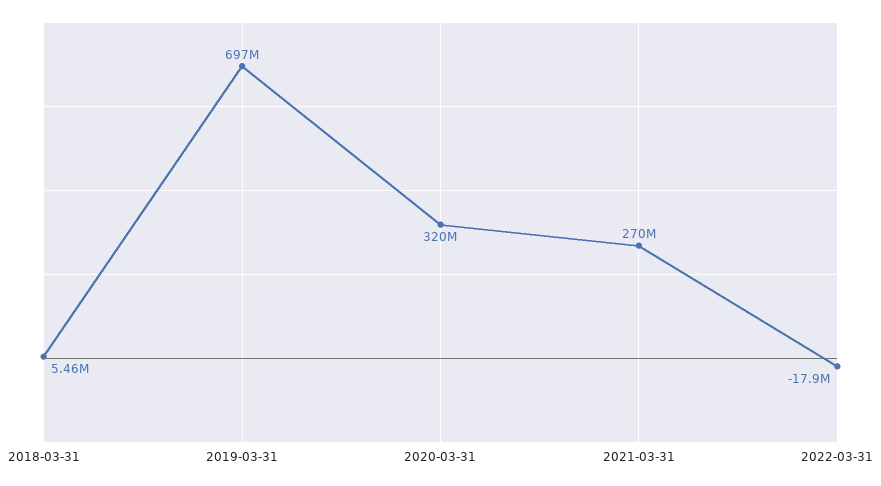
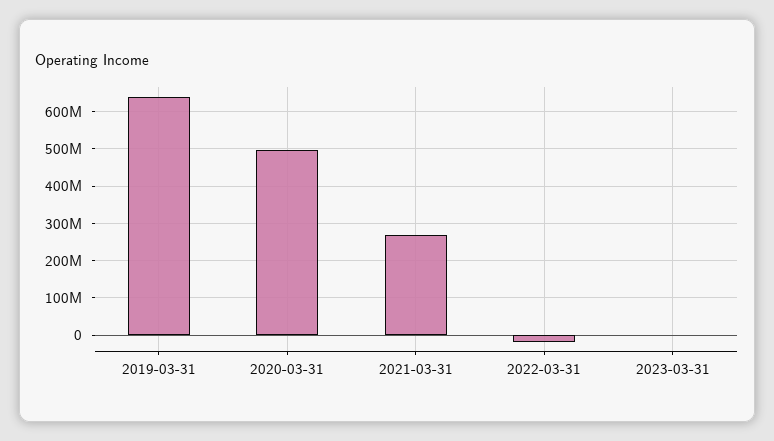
2018-03-31: 5460000 -> none
2019-03-31: 697000000 -> 640000000
2020-03-31: 320000000 -> 500000000
2023-03-31: none -> 0

